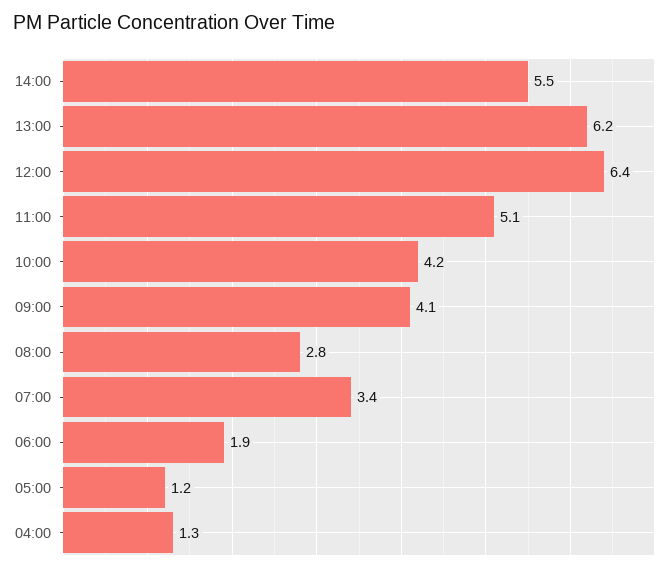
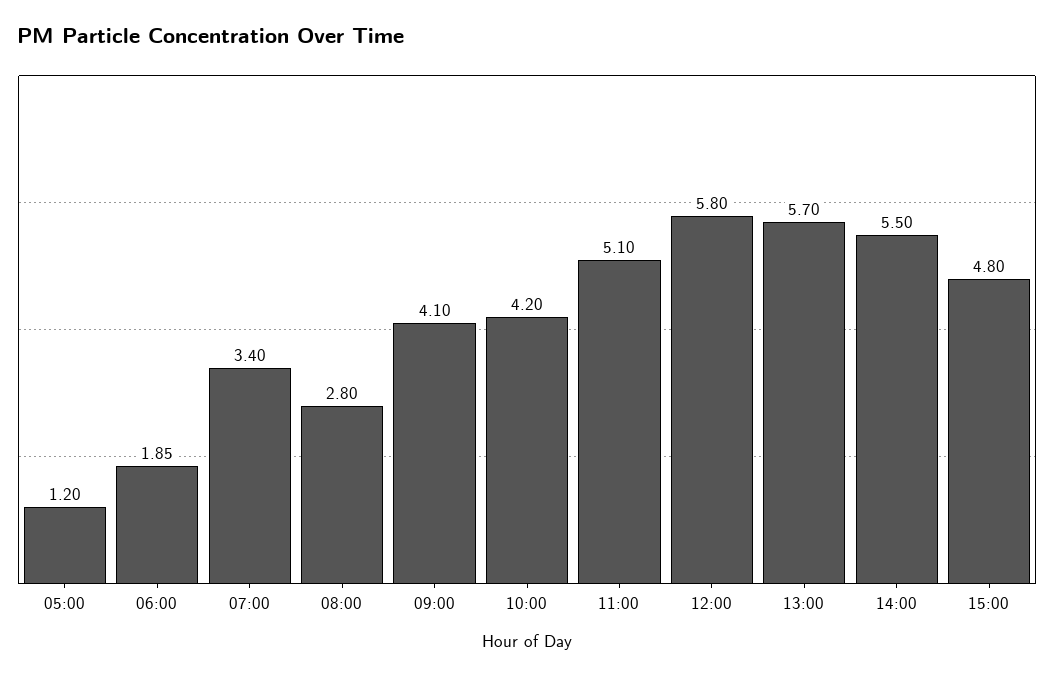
13:00: 6.2 -> 5.7
12:00: 6.4 -> 5.8
04:00: 1.3 -> none
15:00: none -> 4.8

